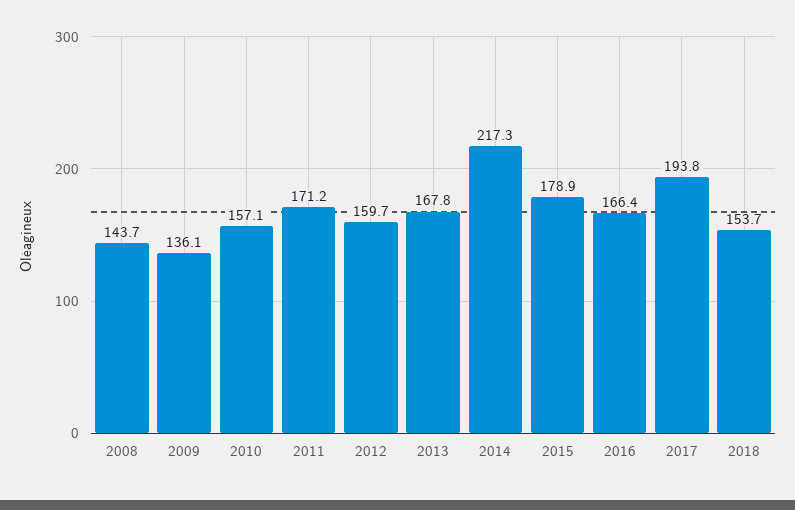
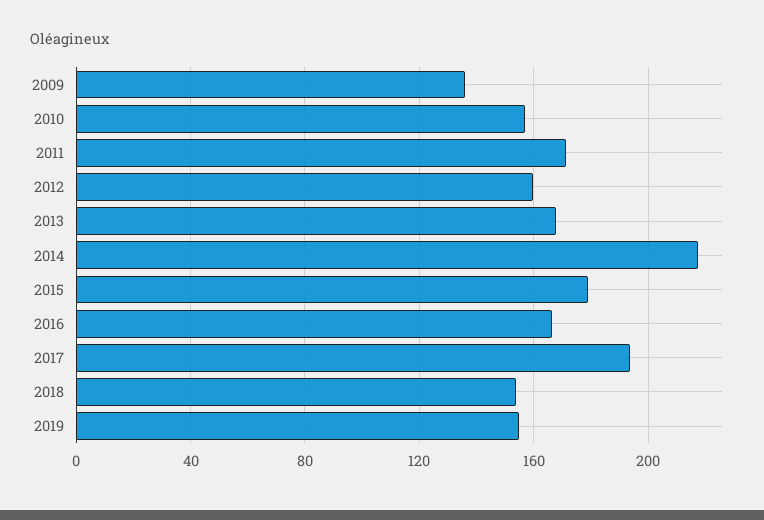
2008: 143.7 -> none
2019: none -> 155

